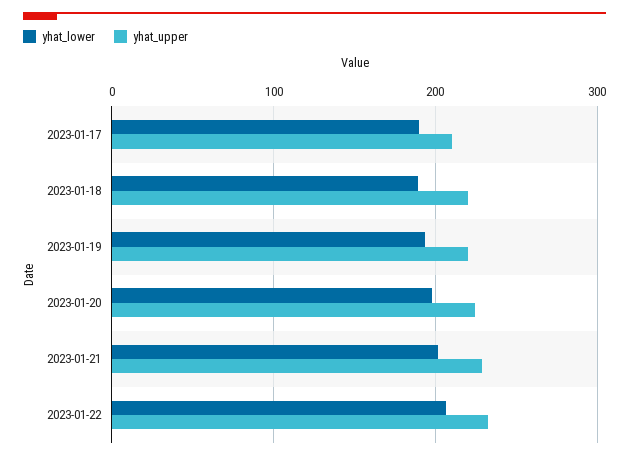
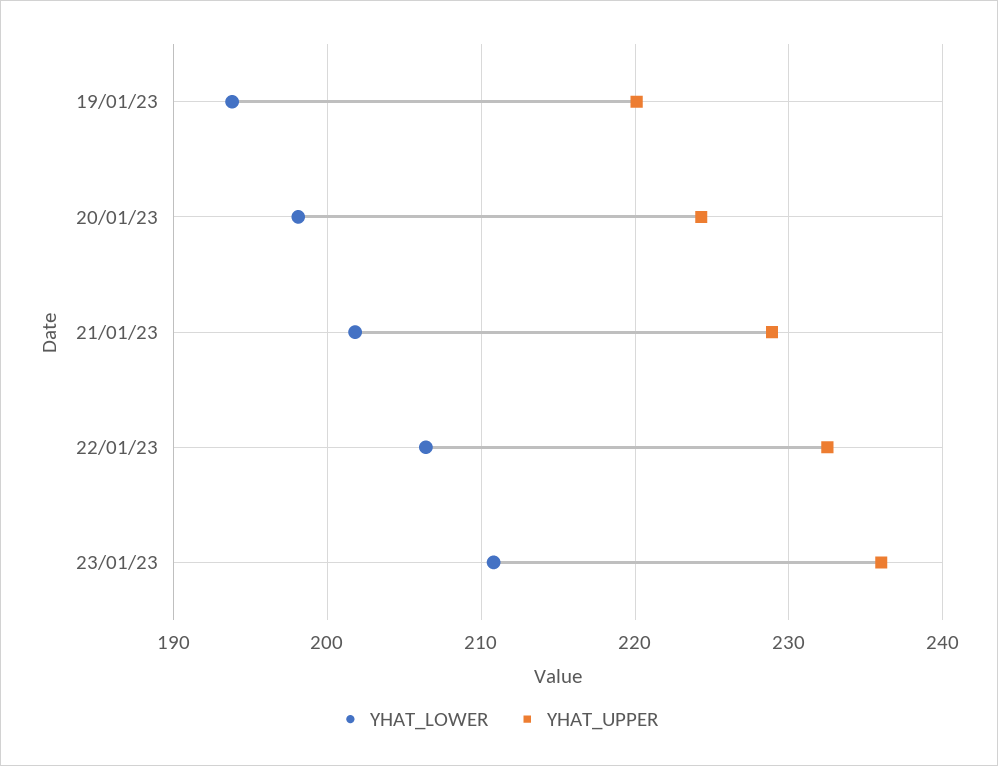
yhat_lower, 2023-01-17: 190 -> none
yhat_upper, 2023-01-17: 210 -> none
yhat_lower, 2023-01-18: 190 -> none
yhat_upper, 2023-01-18: 220 -> none
yhat_lower, 23/01/23: none -> 211
yhat_upper, 23/01/23: none -> 236

